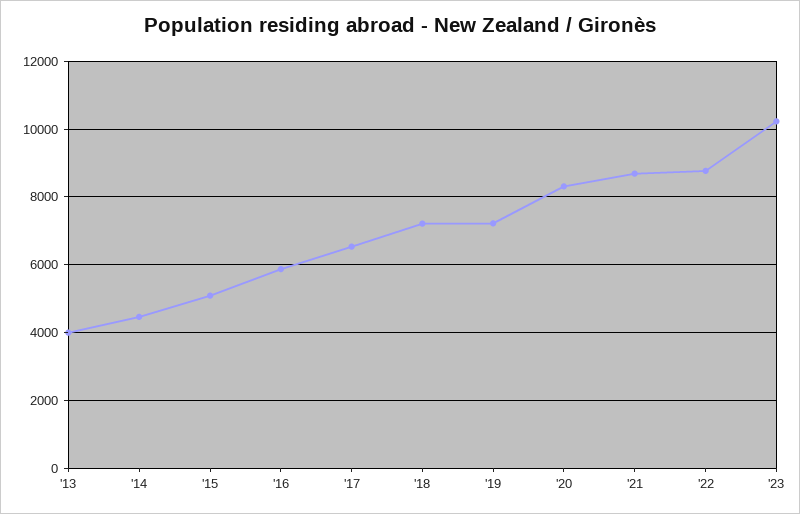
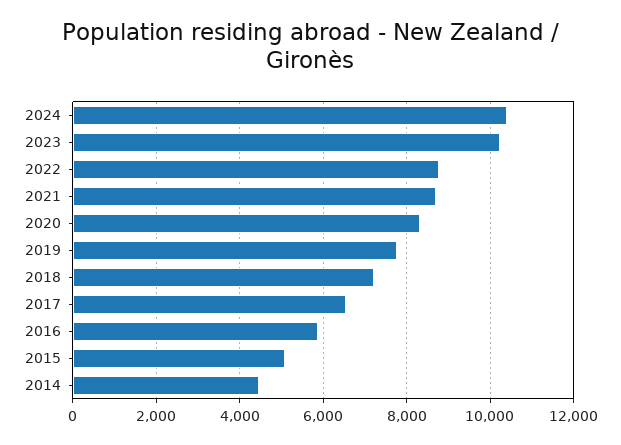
'13: 4000 -> none
'19: 7200 -> 7800
2024: none -> 10400

